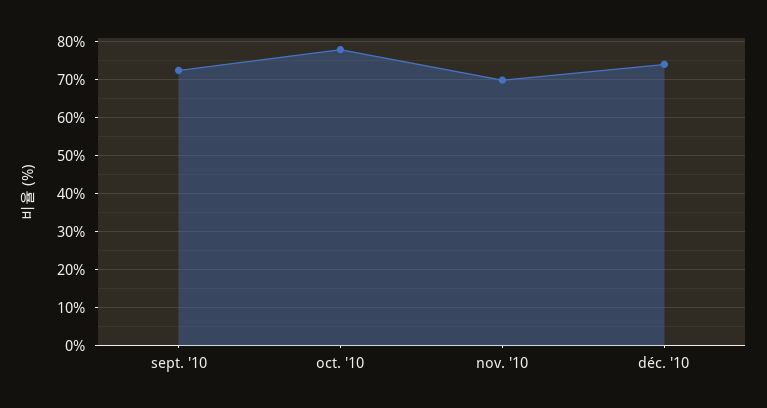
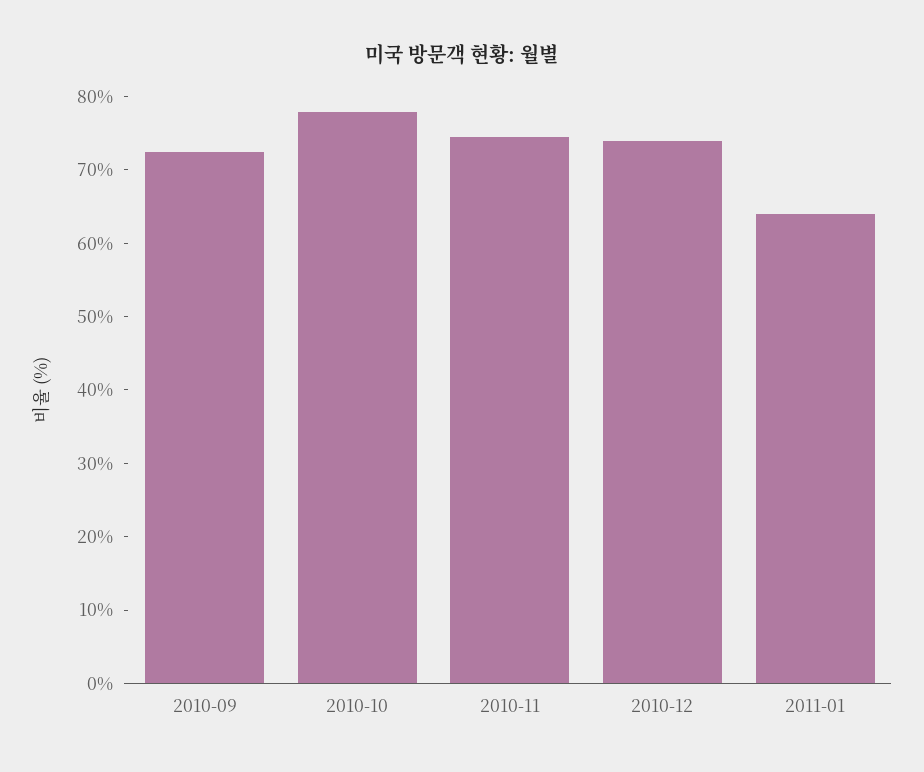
nov. '10: 70 -> 74
2011-01: none -> 64

